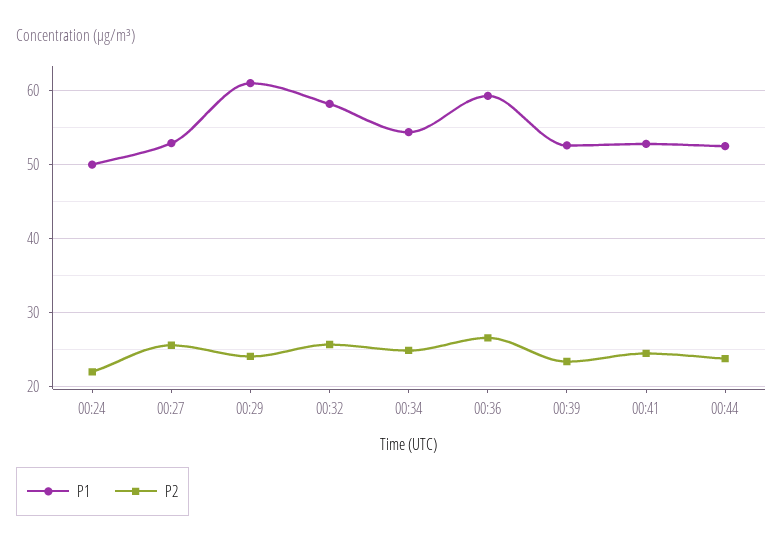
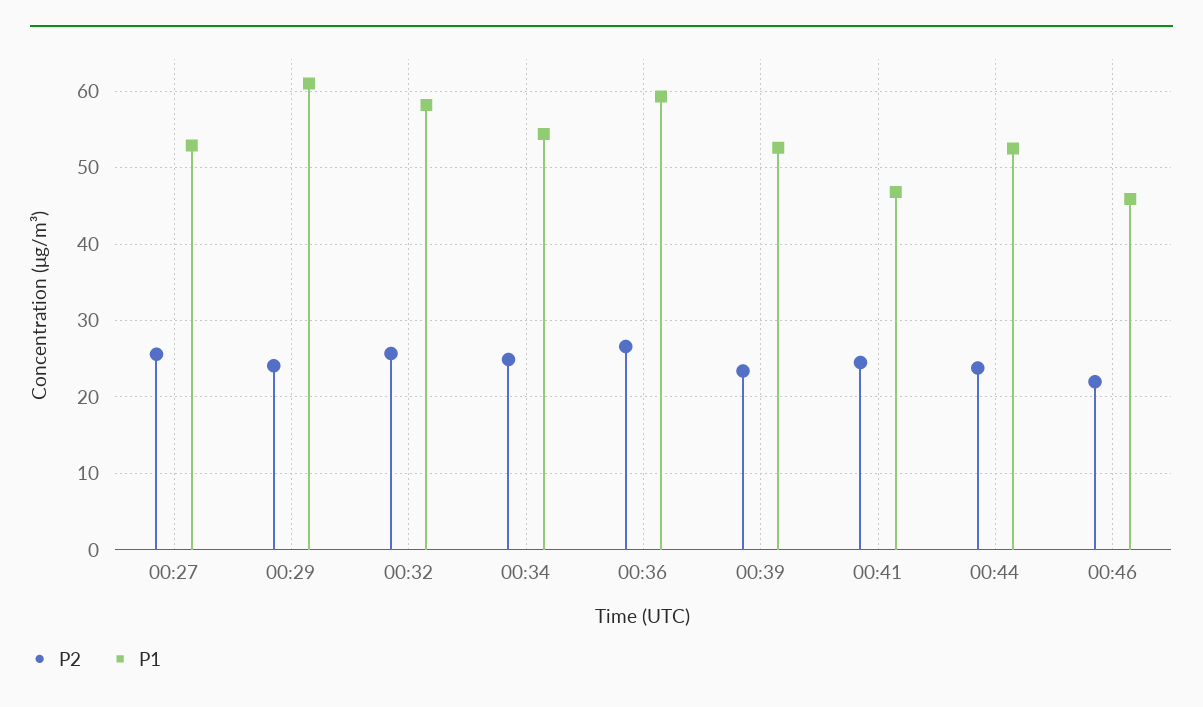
P1, 00:24: 50 -> none
P2, 00:24: 22 -> none
P1, 00:41: 53 -> 47
P2, 00:46: none -> 22
P1, 00:46: none -> 46

